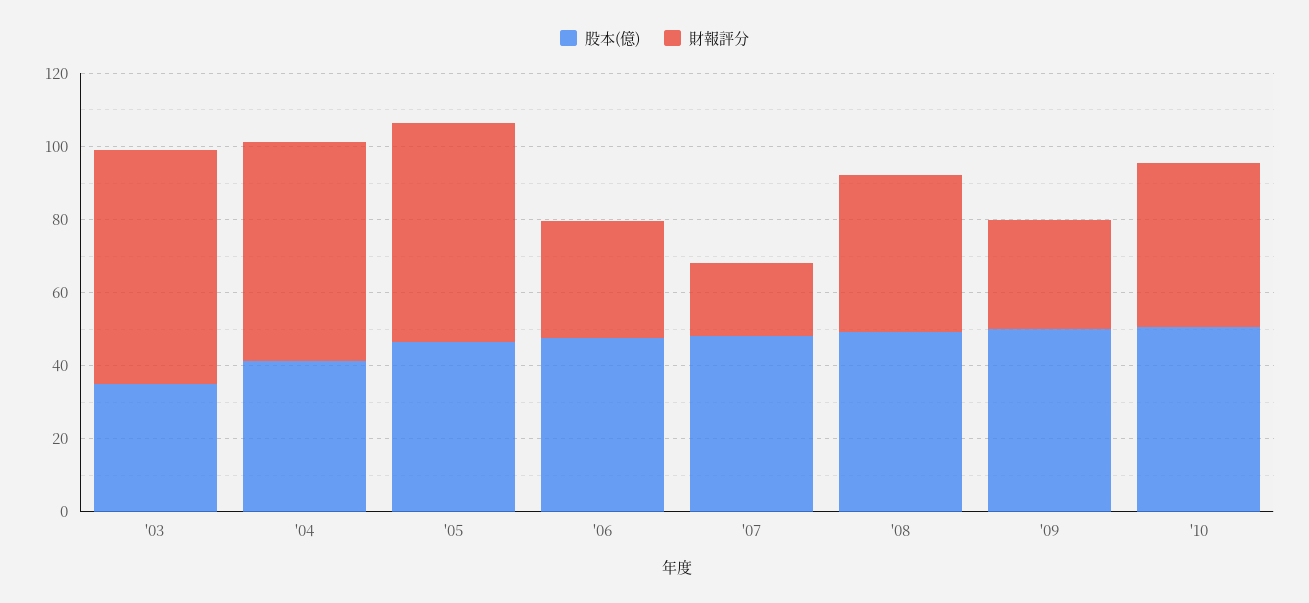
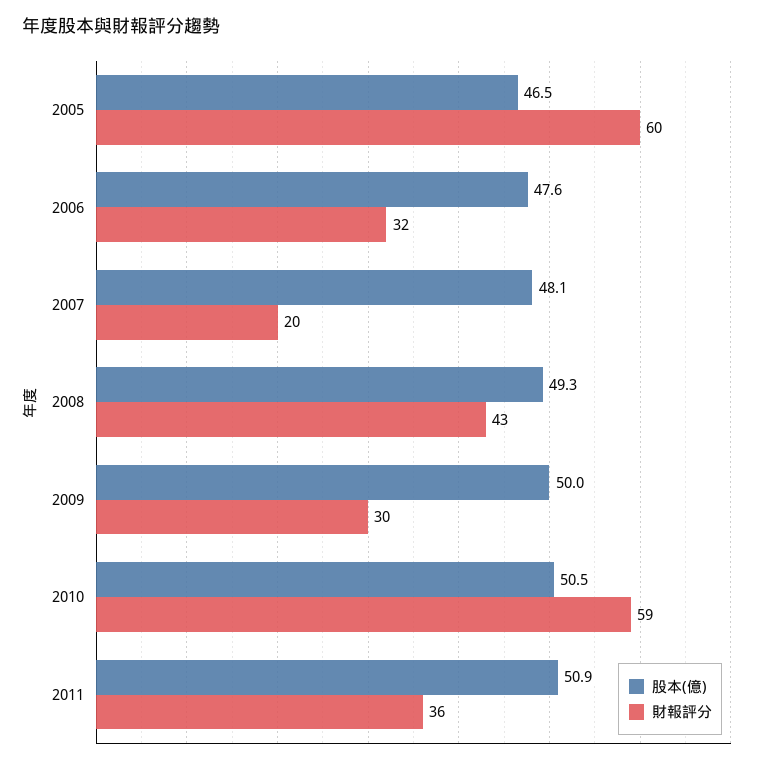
股本(億), '03: 35 -> none
財報評分, '03: 65 -> none
股本(億), '04: 40 -> none
財報評分, '04: 60 -> none
財報評分, '10: 45 -> 59
股本(億), 2011: none -> 50.9
財報評分, 2011: none -> 36

